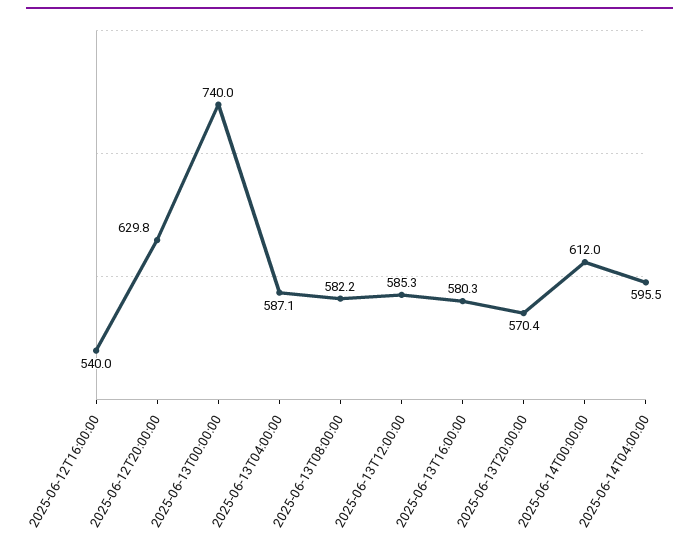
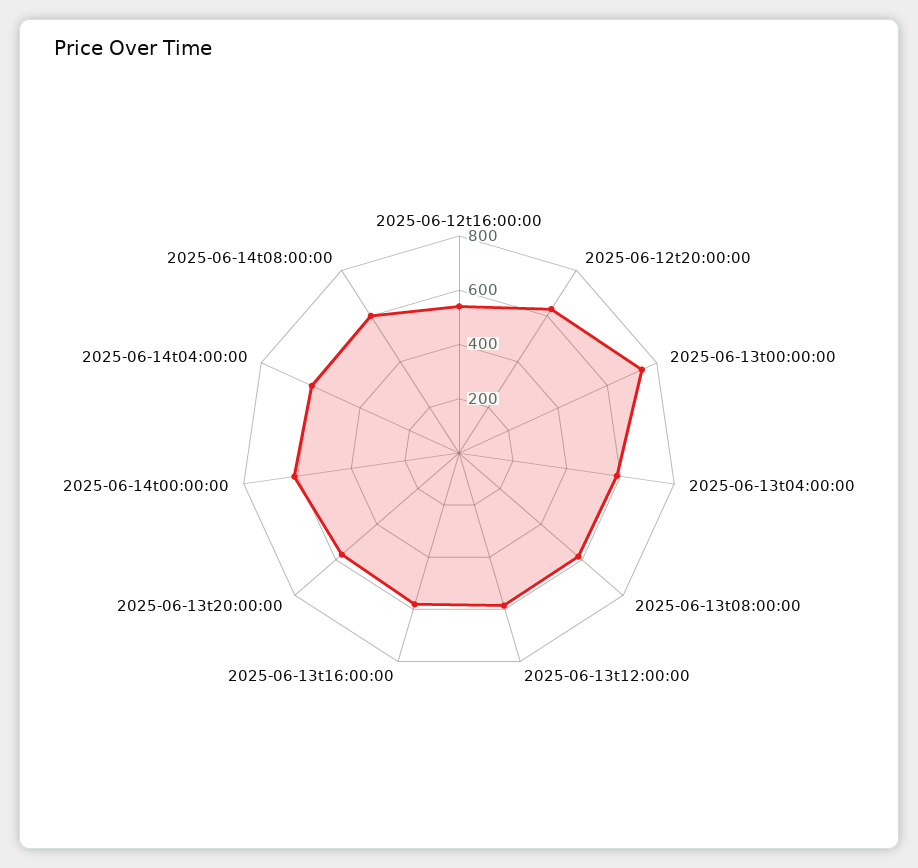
2025-06-14t08:00:00: none -> 600

